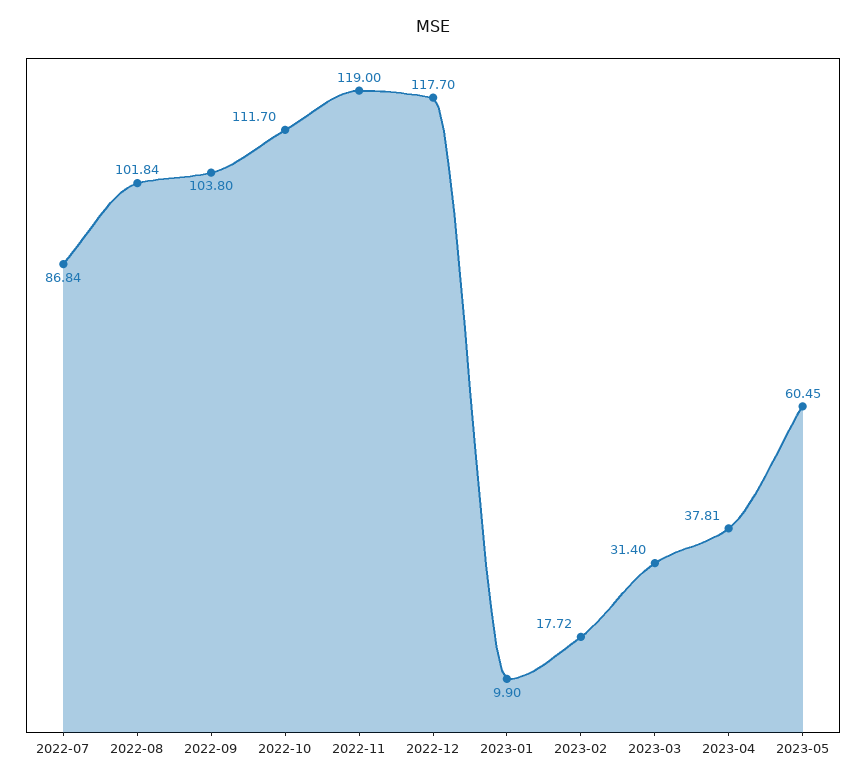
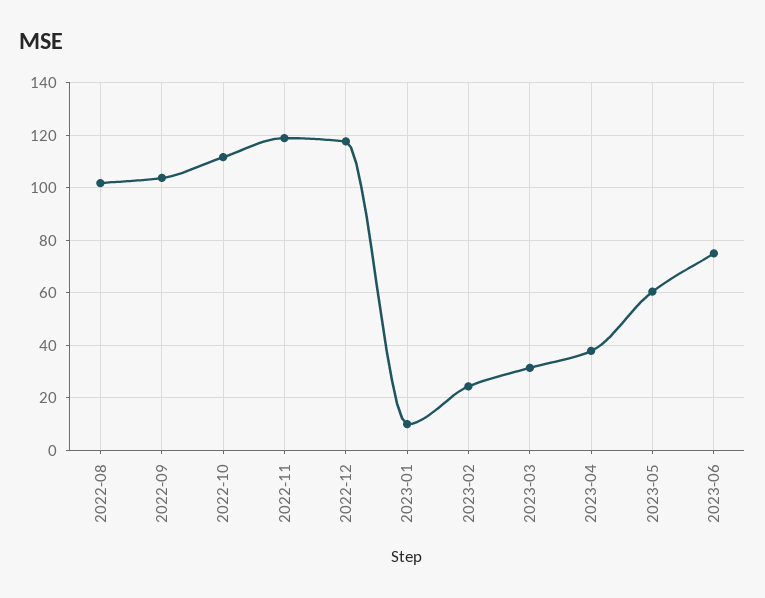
2022-07: 86.84 -> none
2023-02: 17.72 -> 25
2023-06: none -> 75

